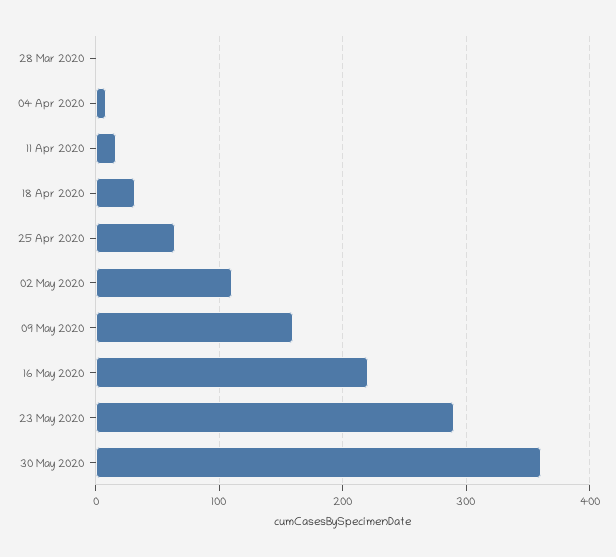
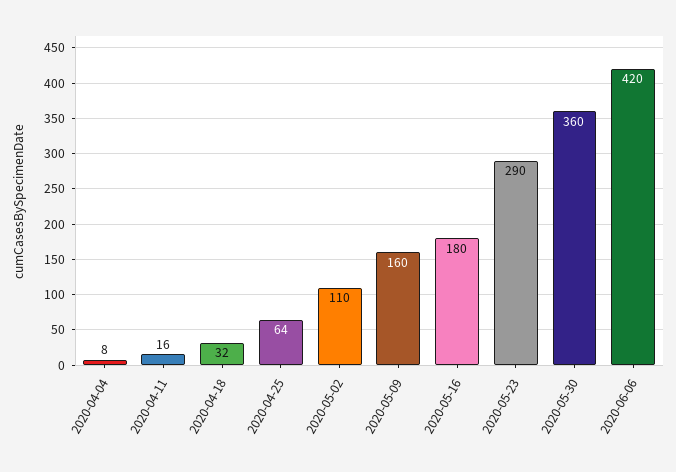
28 Mar 2020: 0 -> none
16 May 2020: 220 -> 180
2020-06-06: none -> 420

